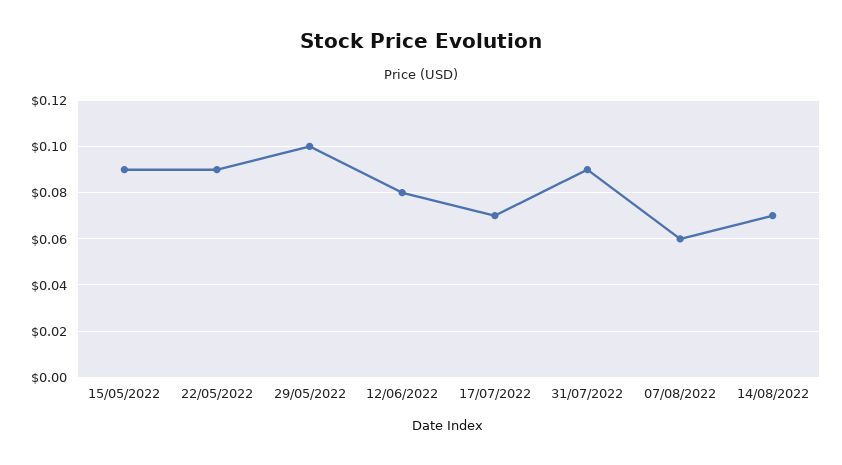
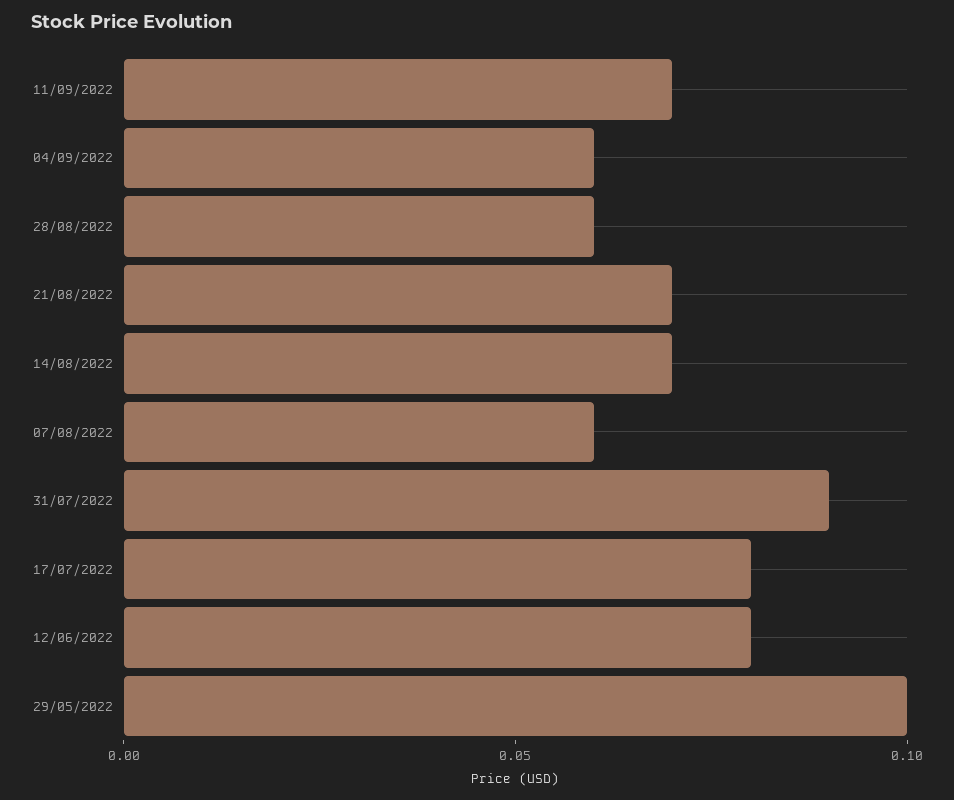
15/05/2022: 0.09 -> none
22/05/2022: 0.09 -> none
17/07/2022: 0.07 -> 0.08
11/09/2022: none -> 0.07
04/09/2022: none -> 0.06
28/08/2022: none -> 0.06
21/08/2022: none -> 0.07

